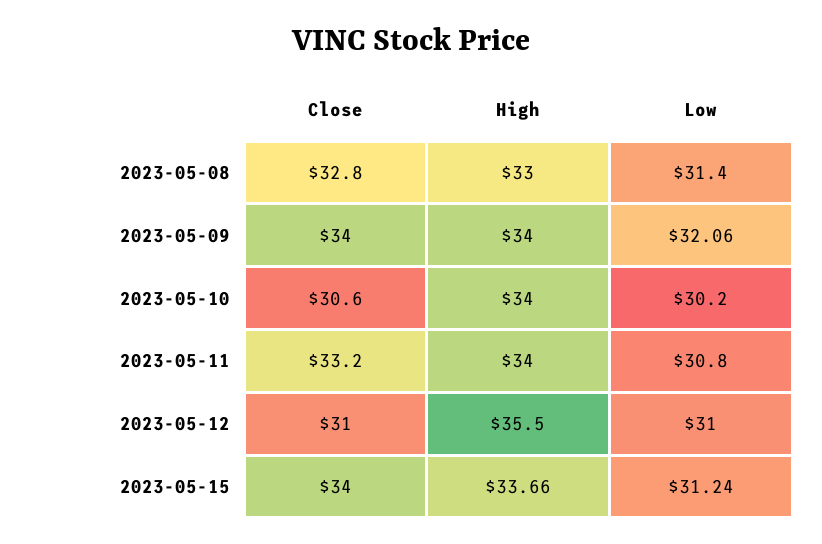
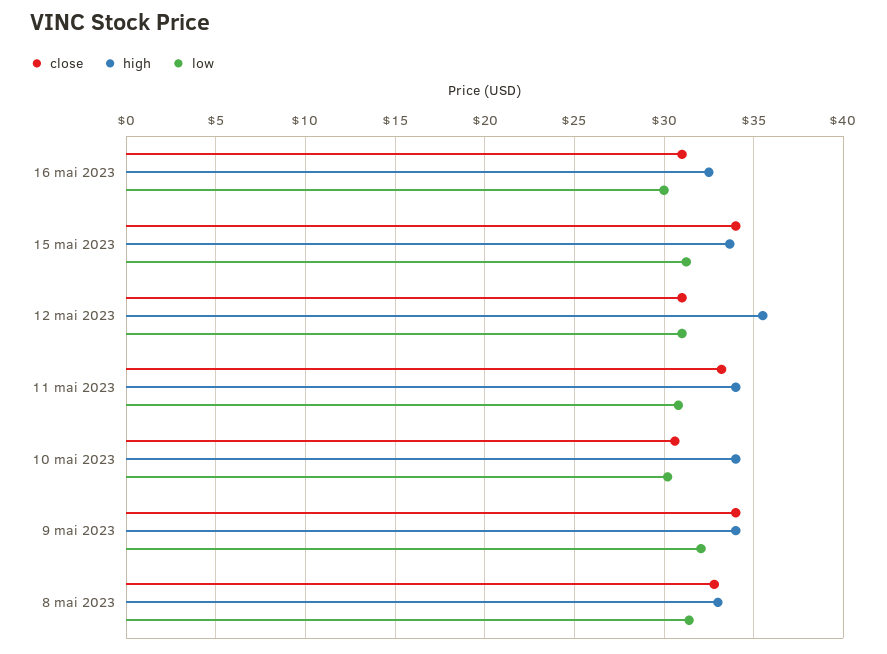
Close, 16 mai 2023: none -> 31
High, 16 mai 2023: none -> 32.5
Low, 16 mai 2023: none -> 30

